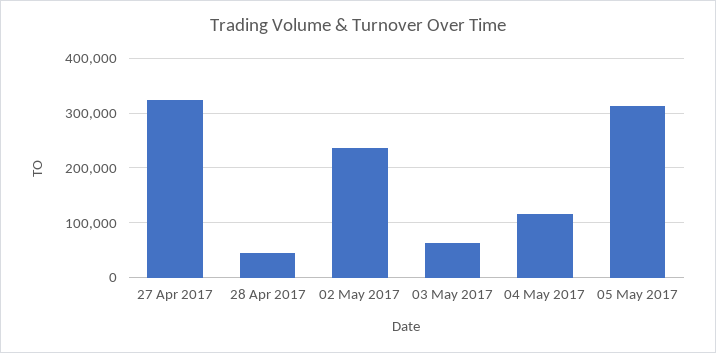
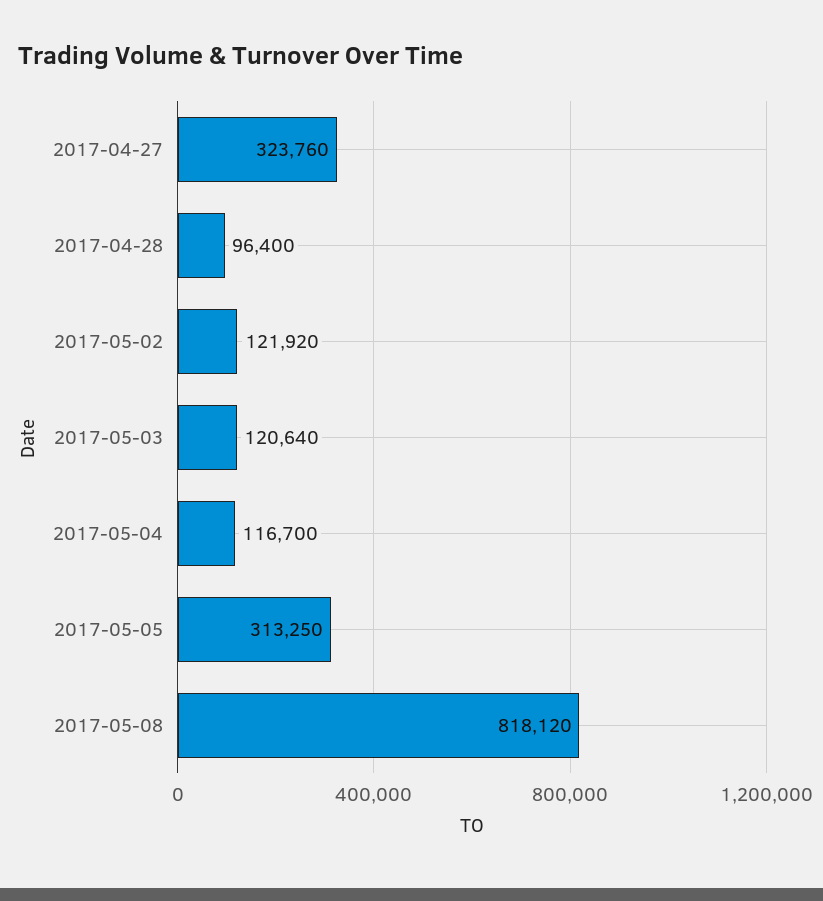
28 Apr 2017: 40000 -> 96400
02 May 2017: 240000 -> 121920
03 May 2017: 60000 -> 120640
2017-05-08: none -> 818120

